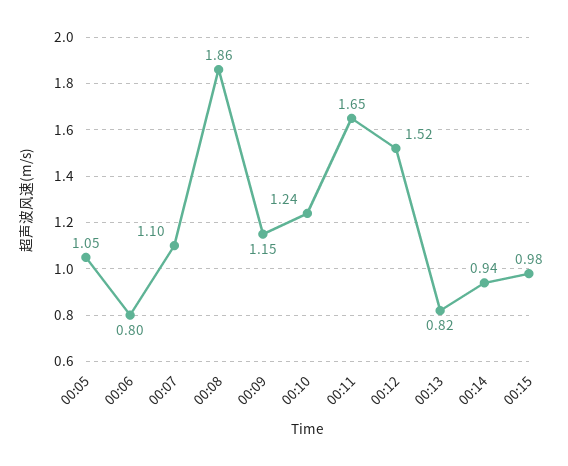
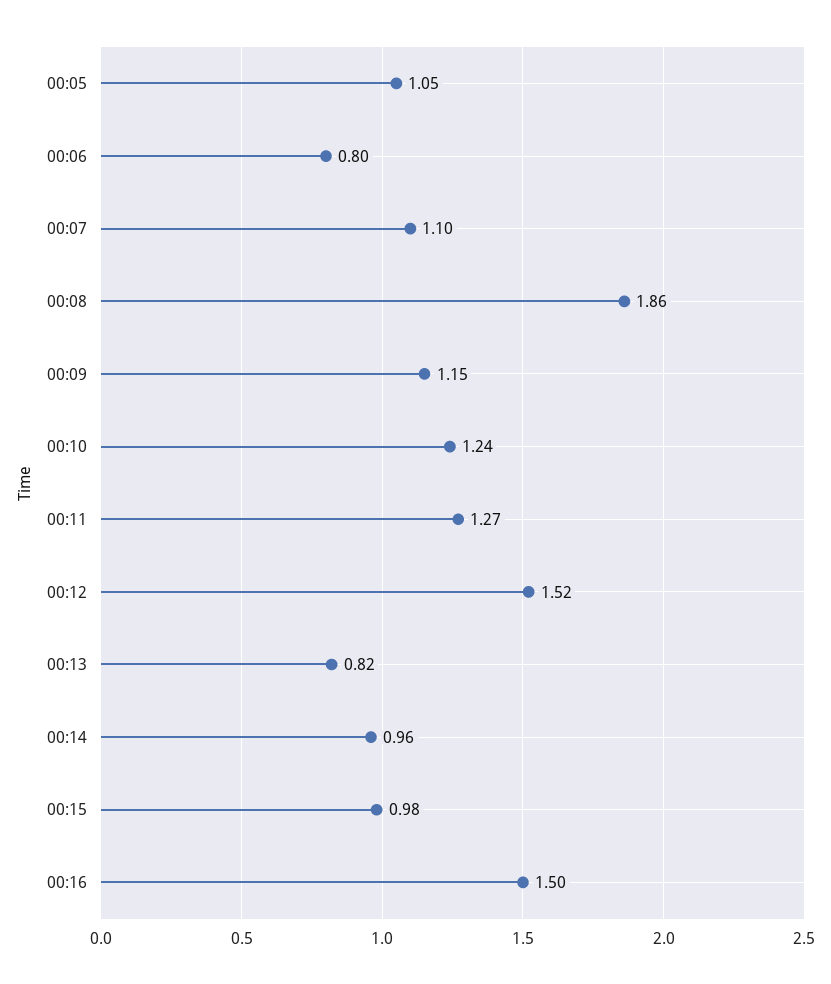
00:11: 1.65 -> 1.27
00:14: 0.94 -> 0.96
00:16: none -> 1.5

